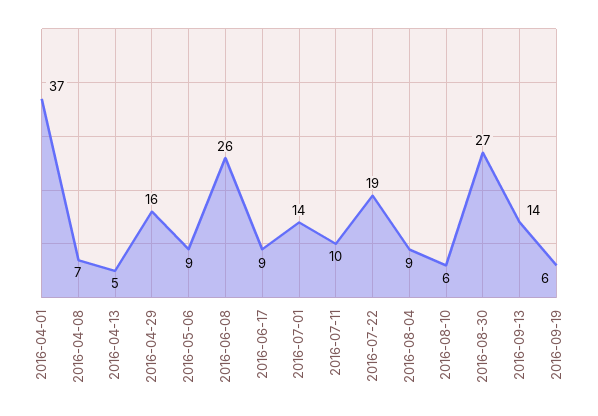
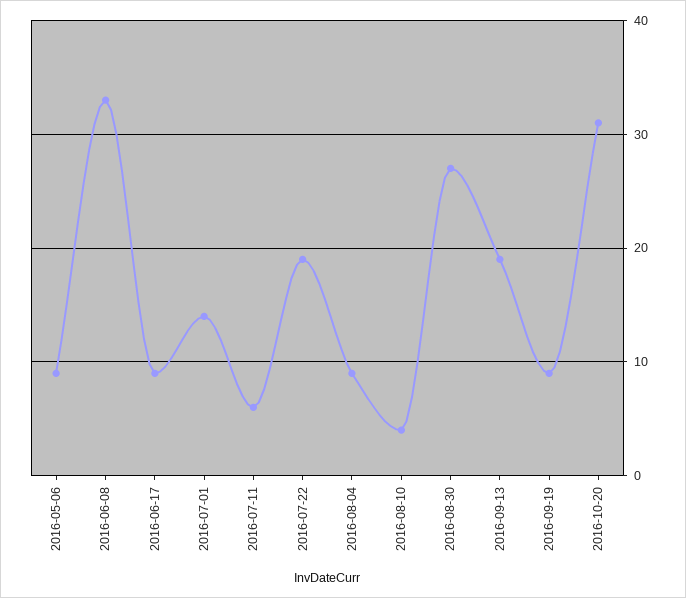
2016-04-01: 37 -> none
2016-04-08: 7 -> none
2016-04-13: 5 -> none
2016-04-29: 16 -> none
2016-06-08: 26 -> 33
2016-07-11: 10 -> 6
2016-08-10: 6 -> 4
2016-09-13: 14 -> 19
2016-09-19: 6 -> 9
2016-10-20: none -> 31

